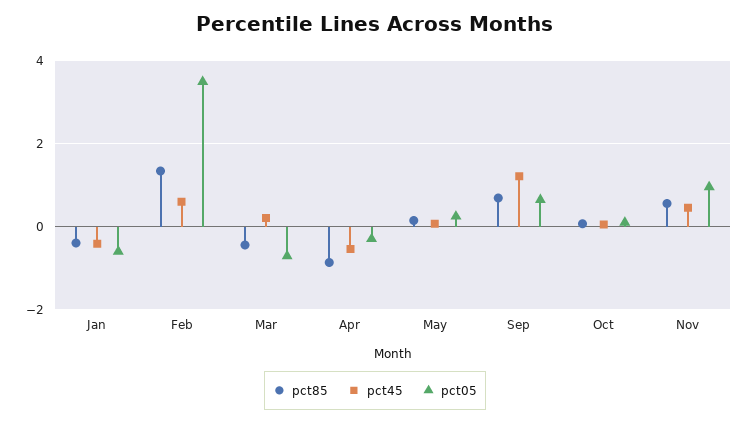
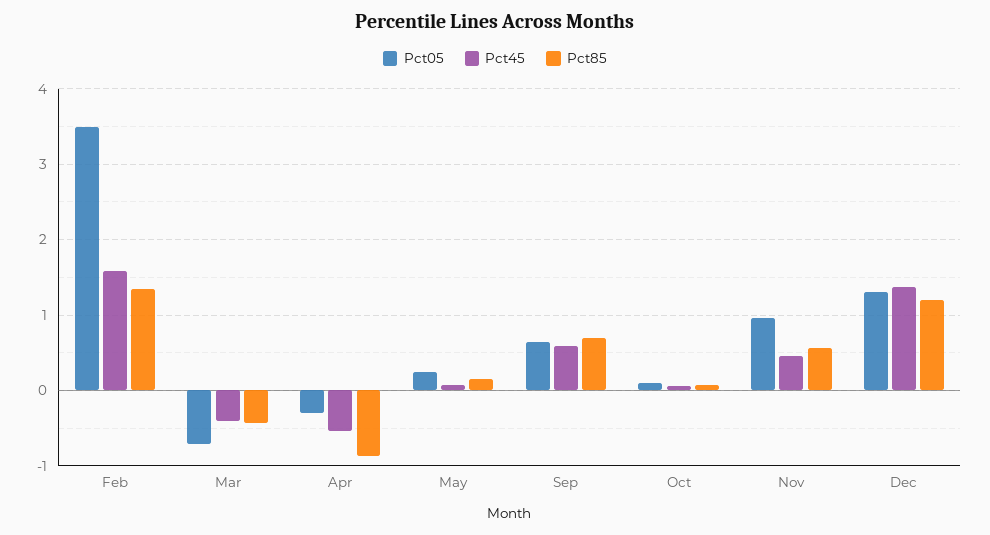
pct85, Jan: -0.4 -> none
pct45, Jan: -0.4 -> none
pct05, Jan: -0.6 -> none
pct45, Feb: 0.6 -> 1.6
pct45, Mar: 0.2 -> -0.4
pct45, Sep: 1.2 -> 0.6
pct05, Dec: none -> 1.3
pct45, Dec: none -> 1.4
pct85, Dec: none -> 1.2

